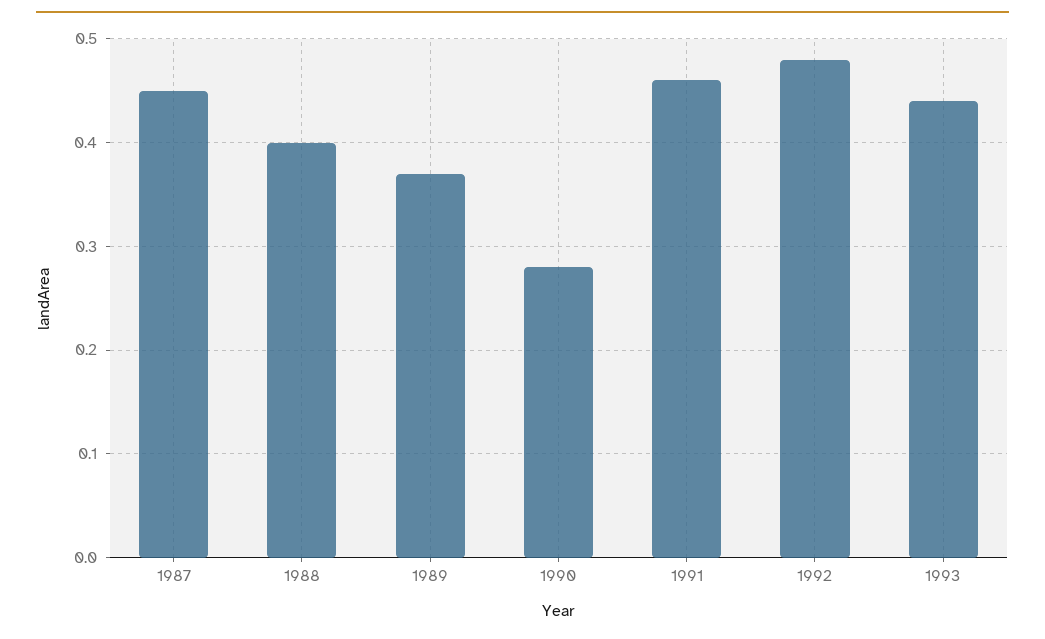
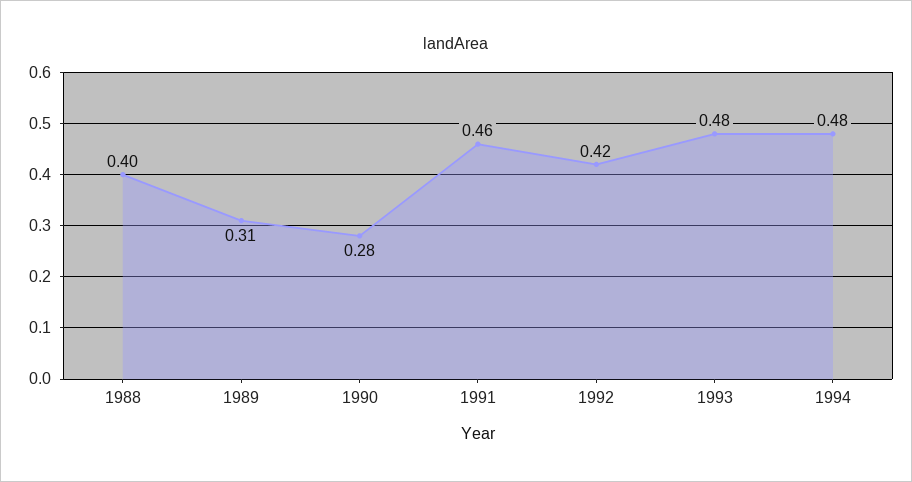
1987: 0.45 -> none
1989: 0.37 -> 0.31
1992: 0.48 -> 0.42
1993: 0.44 -> 0.48
1994: none -> 0.48

